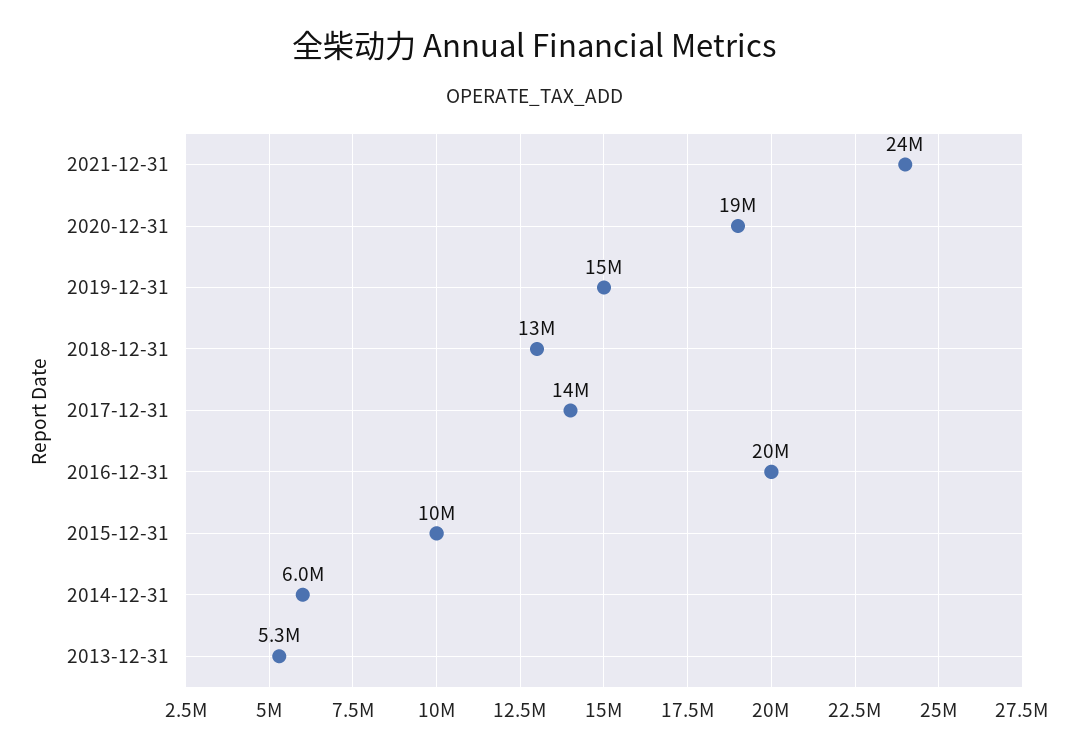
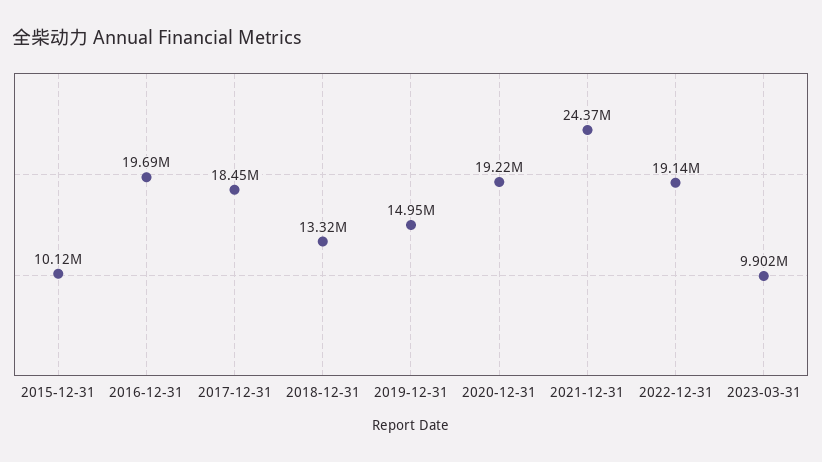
2017-12-31: 14000000 -> 18450000
2014-12-31: 6000000 -> none
2013-12-31: 5300000 -> none
2022-12-31: none -> 19140000
2023-03-31: none -> 9902000

